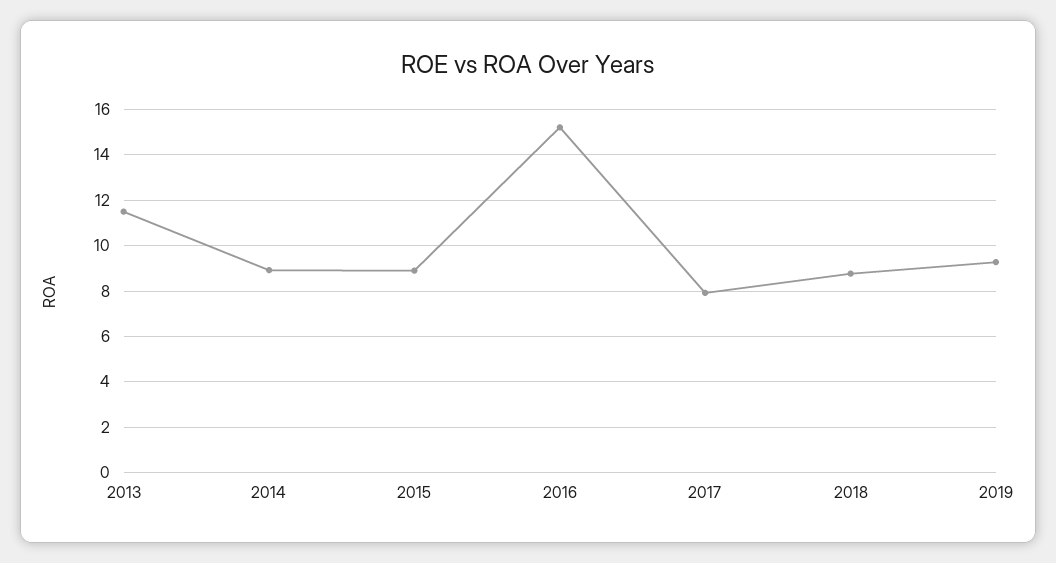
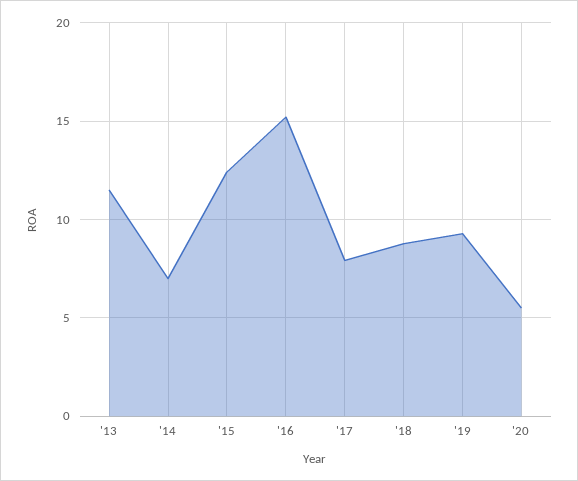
2014: 9 -> 7
2015: 9 -> 12.5
'20: none -> 5.5

